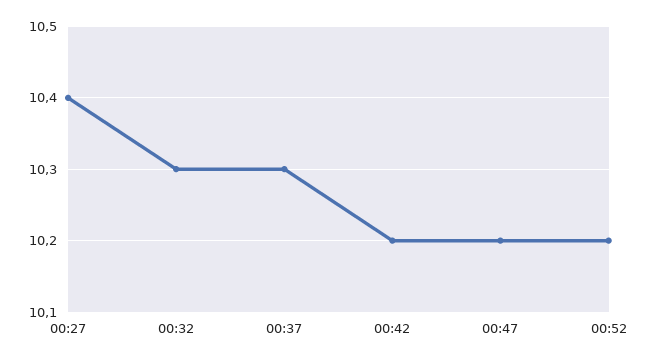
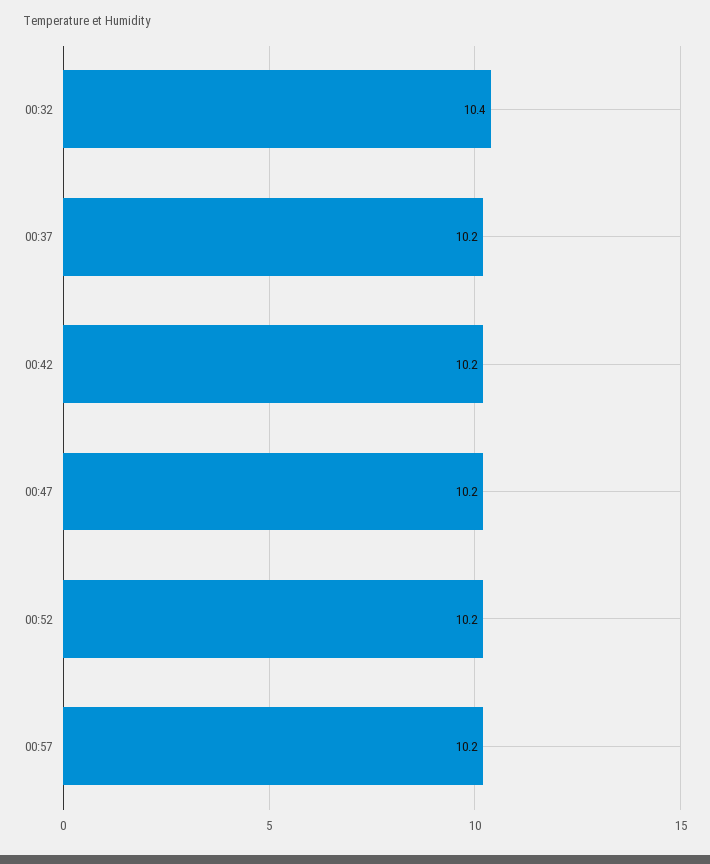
00:27: 10.4 -> none
00:32: 10.3 -> 10.4
00:37: 10.3 -> 10.2
00:57: none -> 10.2

